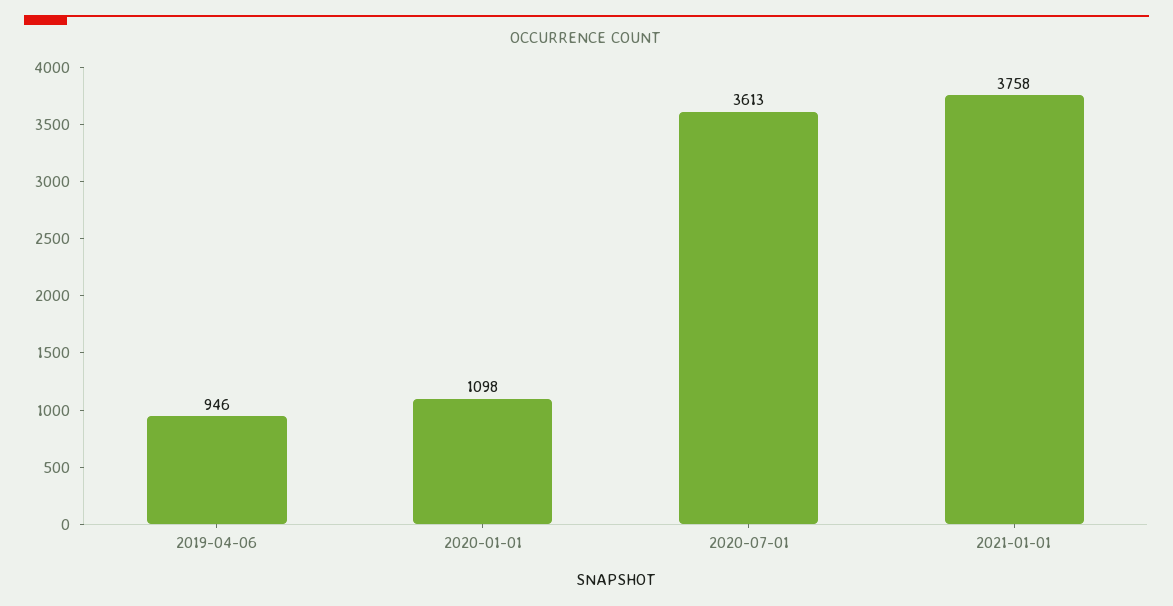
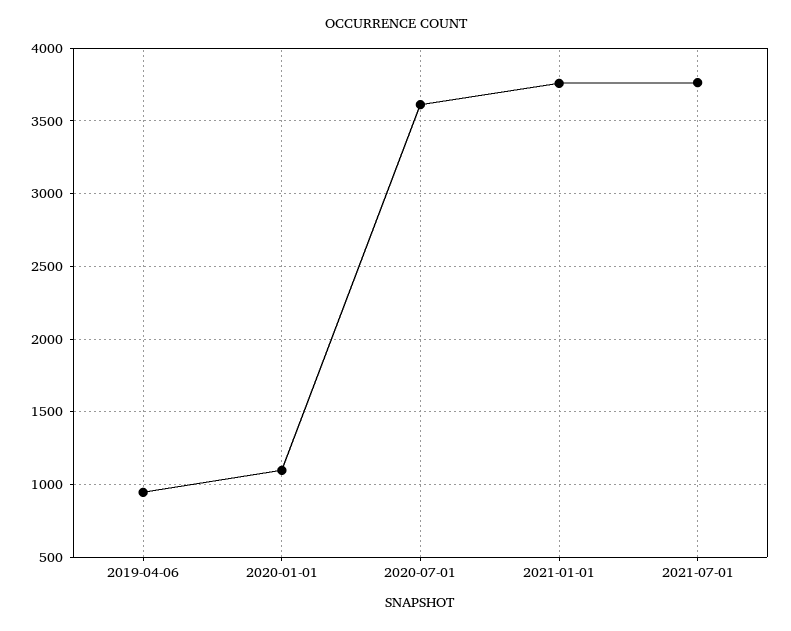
2021-07-01: none -> 3750

